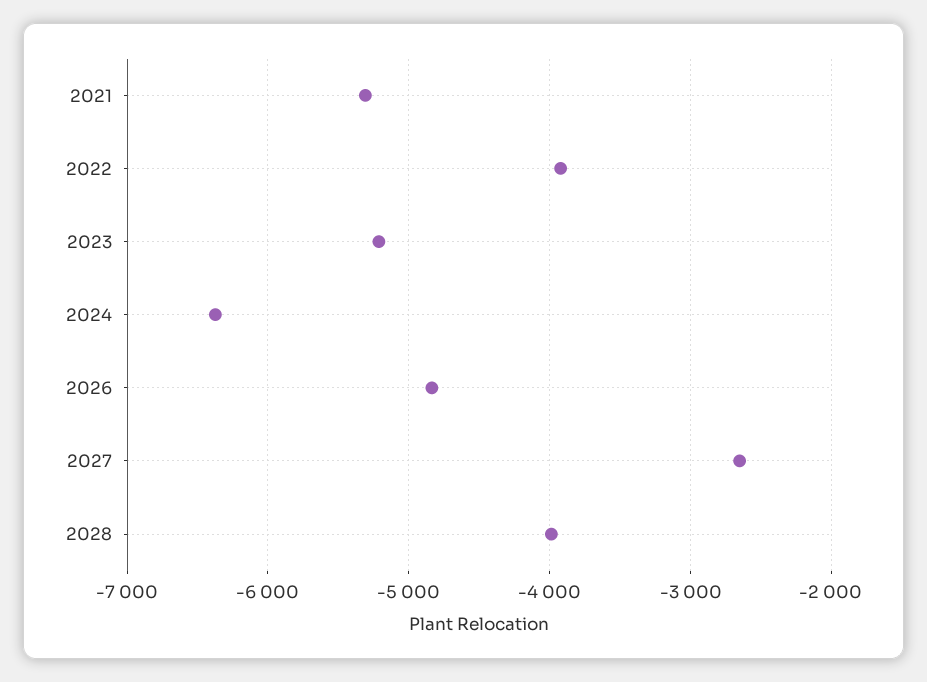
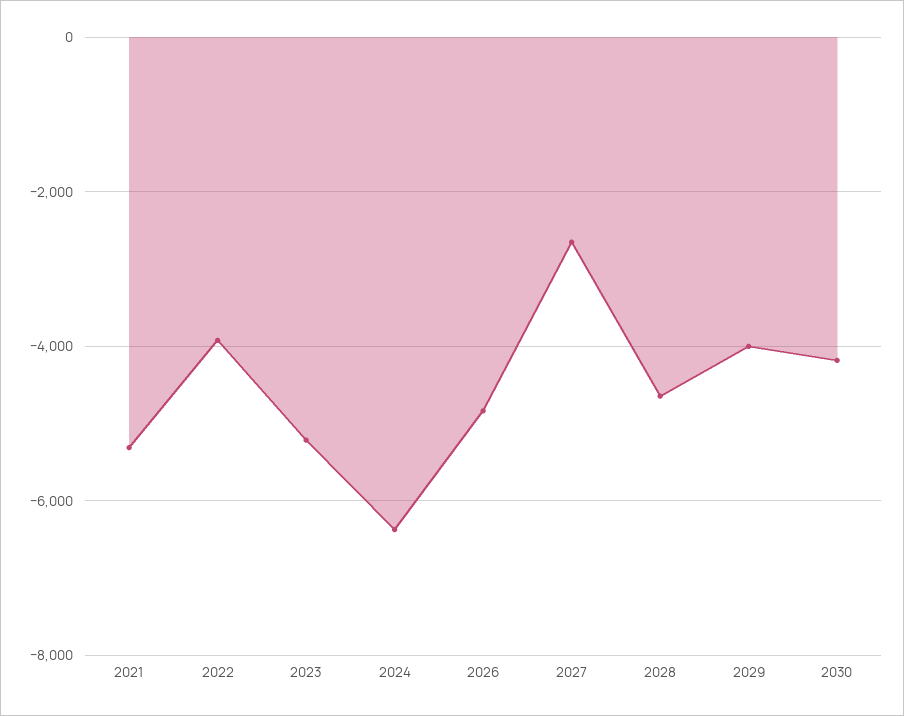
2028: -4000 -> -4600
2029: none -> -4000
2030: none -> -4200

